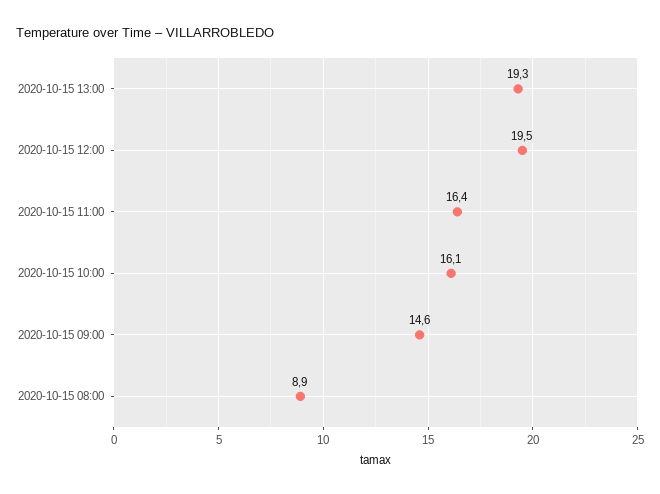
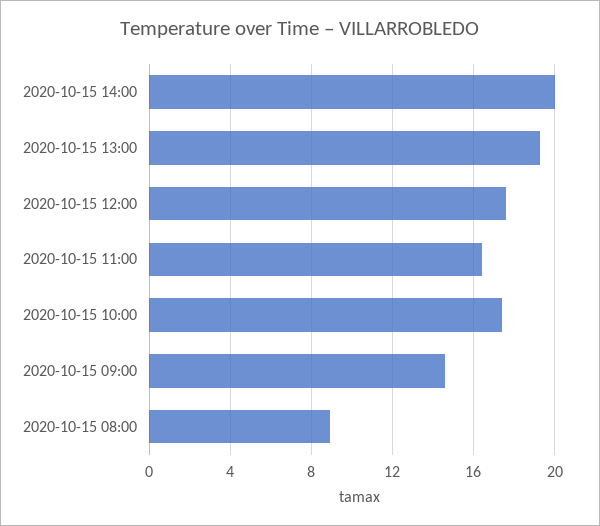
2020-10-15 12:00: 19.5 -> 17.5
2020-10-15 10:00: 16.1 -> 17.5
2020-10-15 14:00: none -> 20

